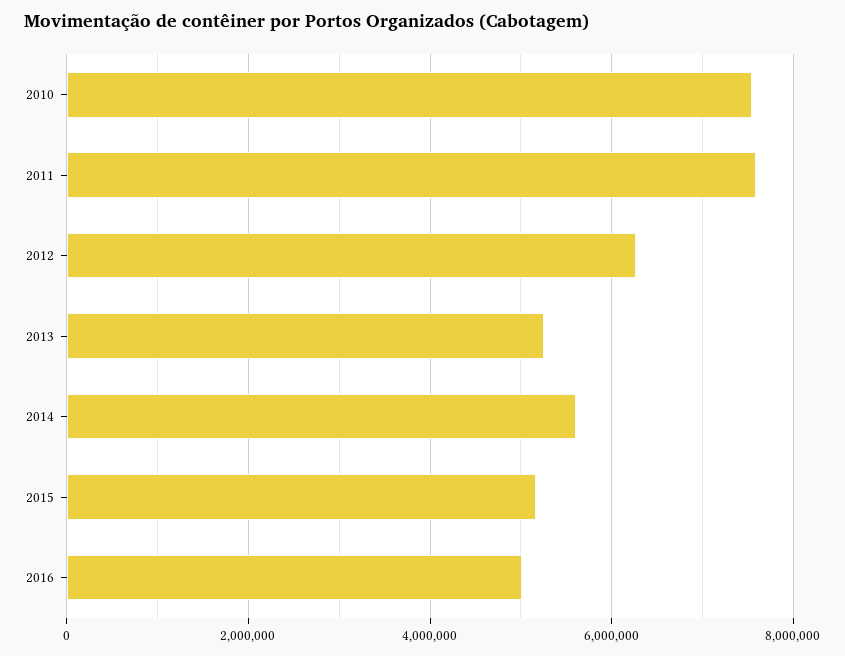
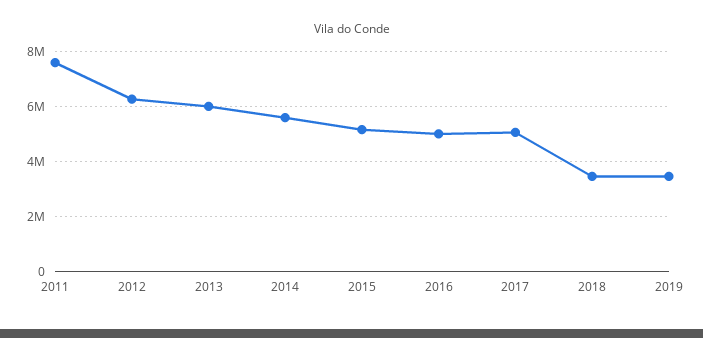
2010: 7600000 -> none
2013: 5200000 -> 6000000
2017: none -> 5000000
2018: none -> 3500000
2019: none -> 3500000

